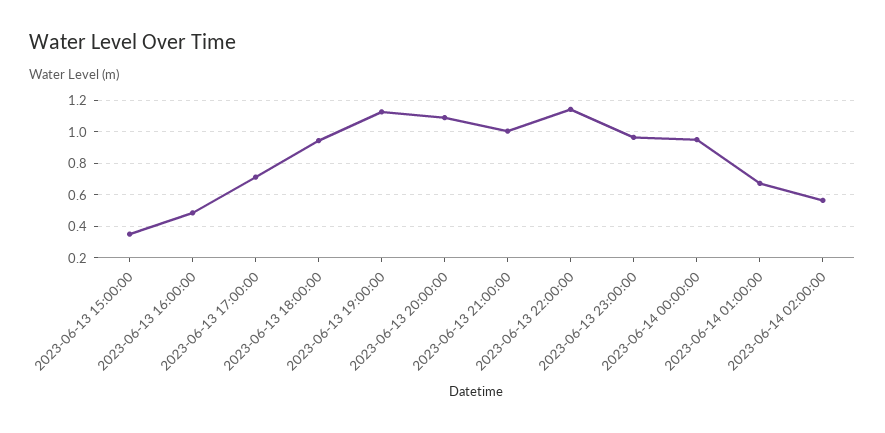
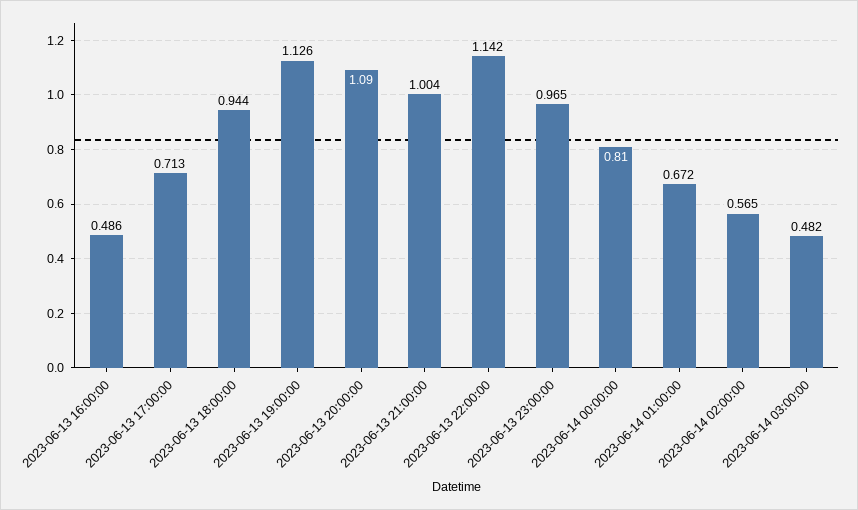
2023-06-13 15:00:00: 0.35 -> none
2023-06-14 00:00:00: 0.95 -> 0.81
2023-06-14 03:00:00: none -> 0.482

